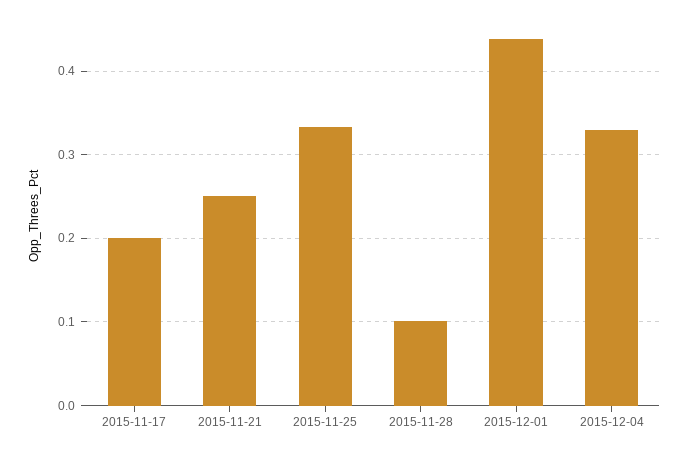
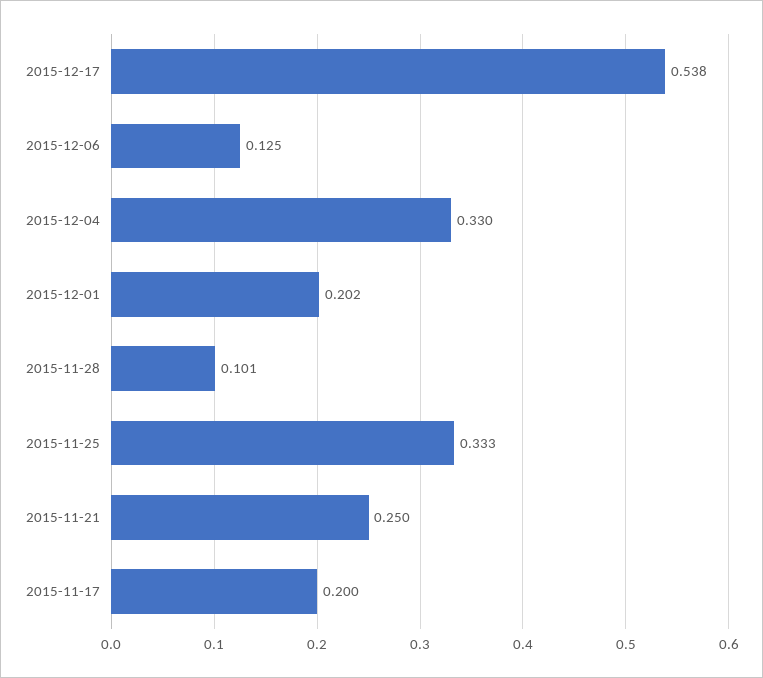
2015-12-01: 0.44 -> 0.202
2015-12-17: none -> 0.538
2015-12-06: none -> 0.125

